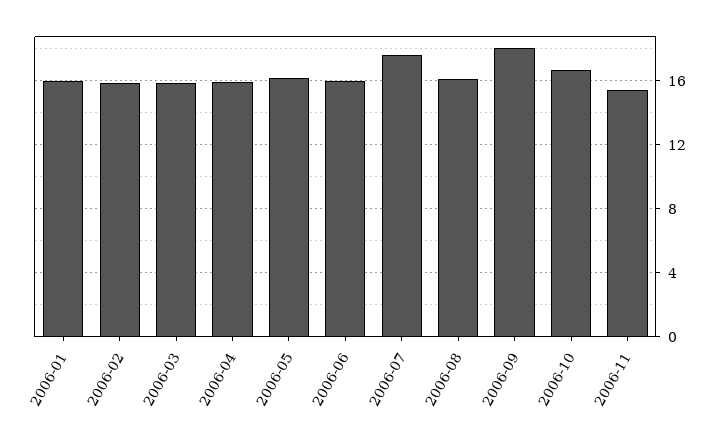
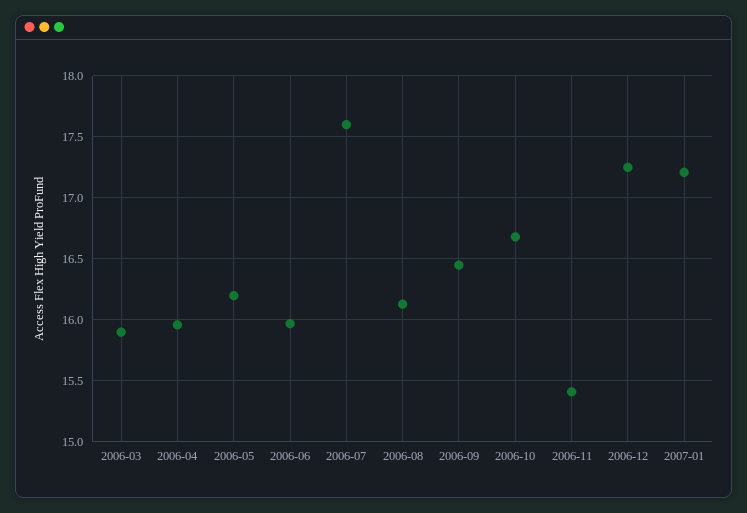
2006-01: 16 -> none
2006-02: 16 -> none
2006-09: 18 -> 16.45
2006-12: none -> 17.25
2007-01: none -> 17.2

